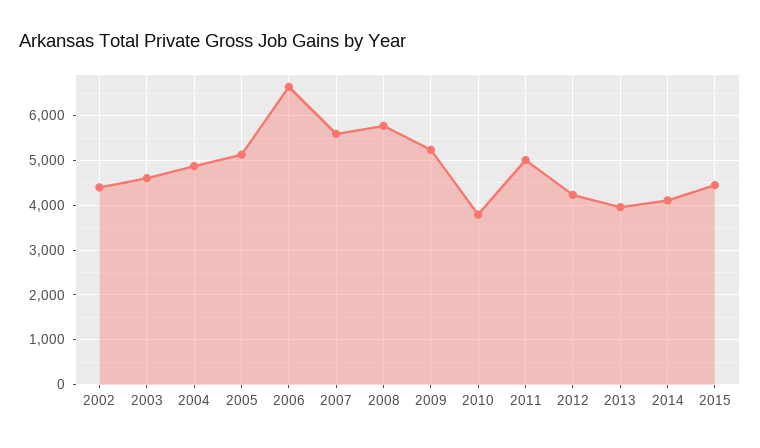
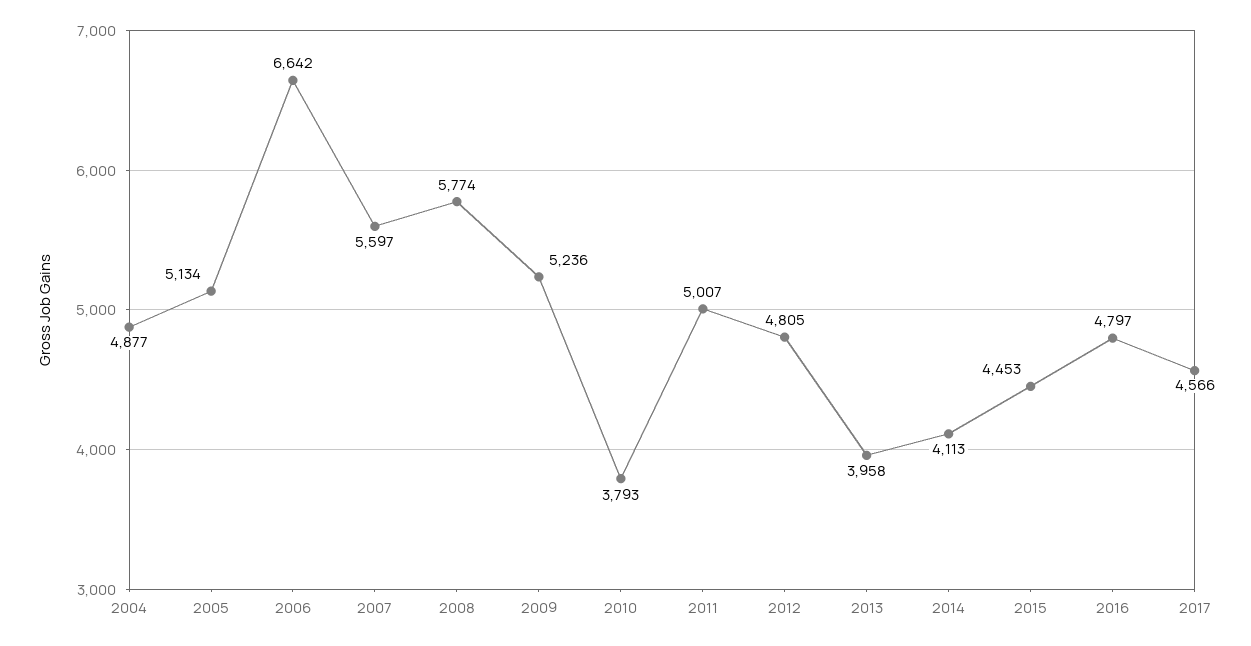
2002: 4400 -> none
2003: 4600 -> none
2012: 4200 -> 4805
2016: none -> 4797
2017: none -> 4566

